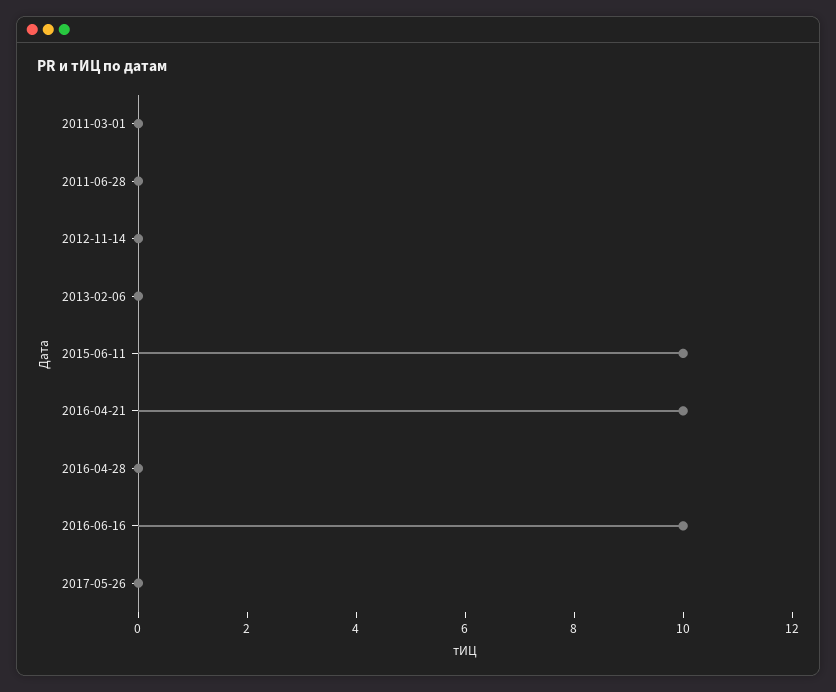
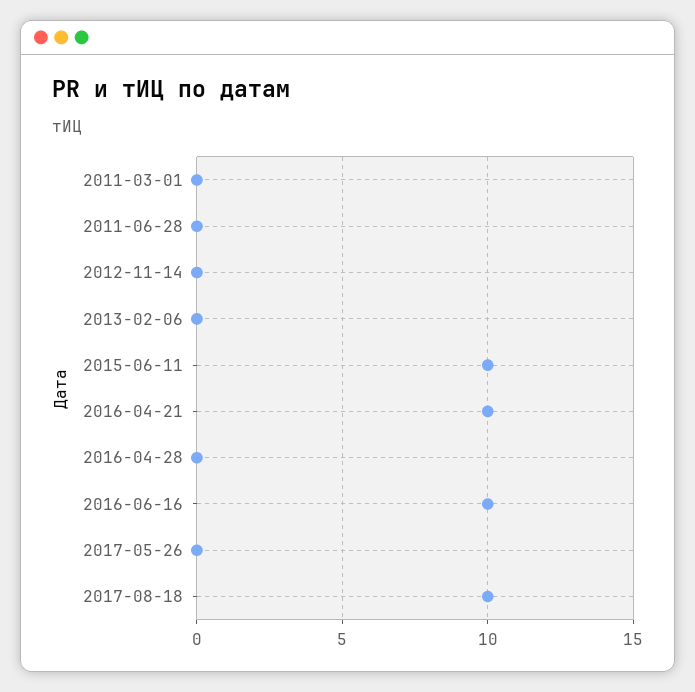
2017-08-18: none -> 10

